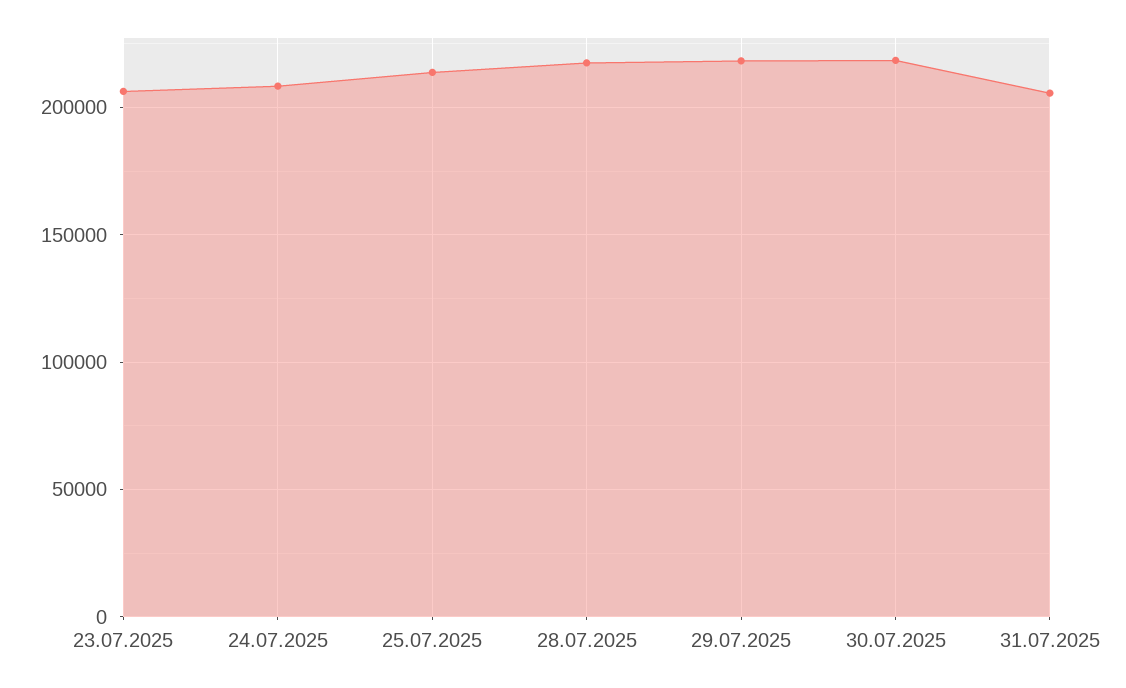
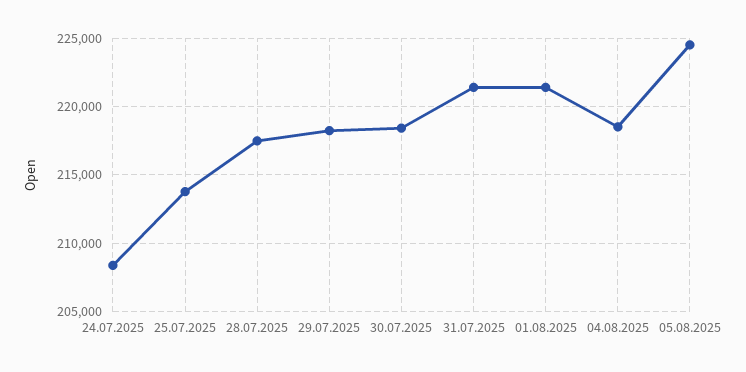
23.07.2025: 205000 -> none
31.07.2025: 205000 -> 221500
01.08.2025: none -> 221500
04.08.2025: none -> 218500
05.08.2025: none -> 224500

